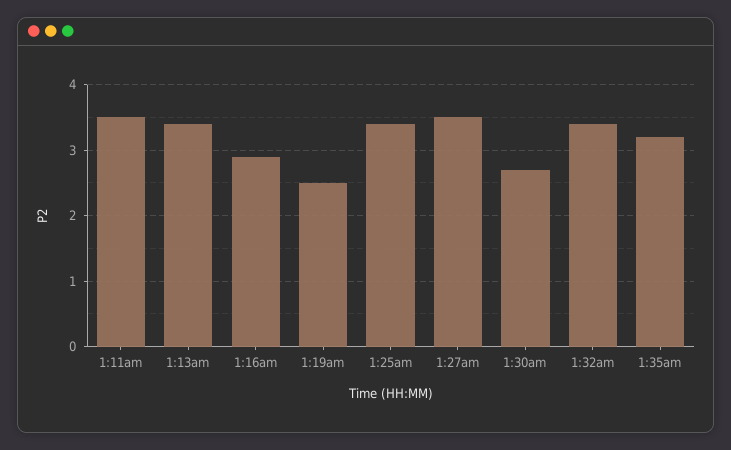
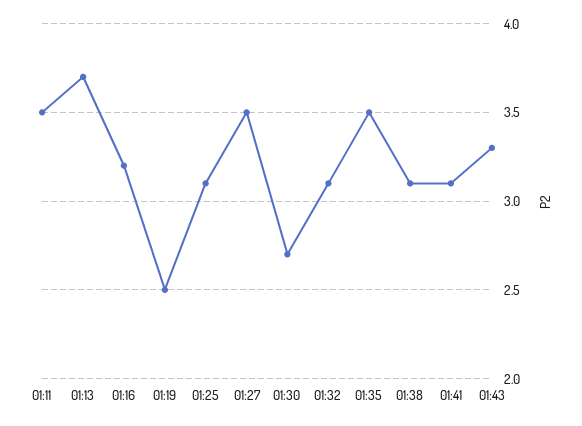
1:13am: 3.4 -> 3.7
1:16am: 2.9 -> 3.2
1:25am: 3.4 -> 3.1
1:32am: 3.4 -> 3.1
1:35am: 3.2 -> 3.5
01:38: none -> 3.1
01:41: none -> 3.1
01:43: none -> 3.3

